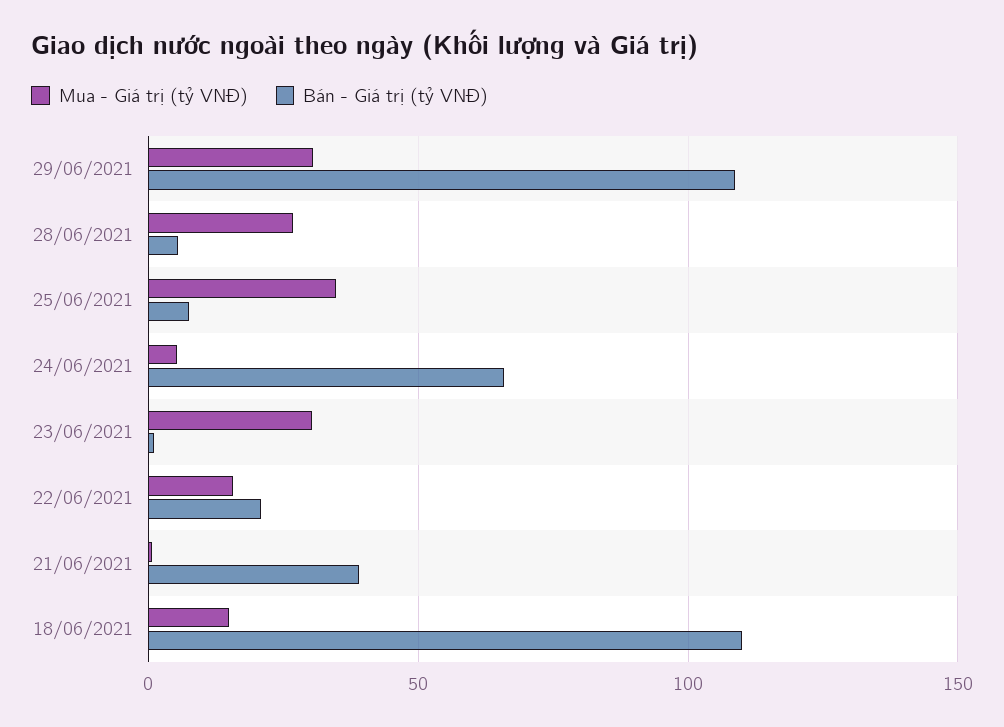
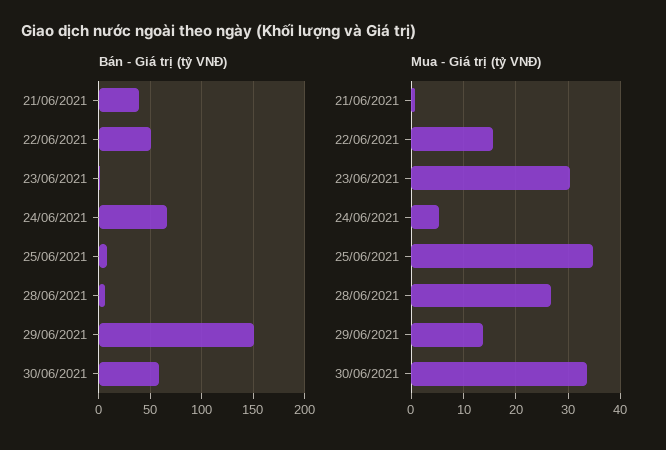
Mua - Giá trị (tỷ VNĐ), 29/06/2021: 30 -> 14
Bán - Giá trị (tỷ VNĐ), 29/06/2021: 110 -> 150
Bán - Giá trị (tỷ VNĐ), 22/06/2021: 20 -> 50
Mua - Giá trị (tỷ VNĐ), 18/06/2021: 15 -> none
Bán - Giá trị (tỷ VNĐ), 18/06/2021: 110 -> none
Bán - Giá trị (tỷ VNĐ), 30/06/2021: none -> 60
Mua - Giá trị (tỷ VNĐ), 30/06/2021: none -> 34

